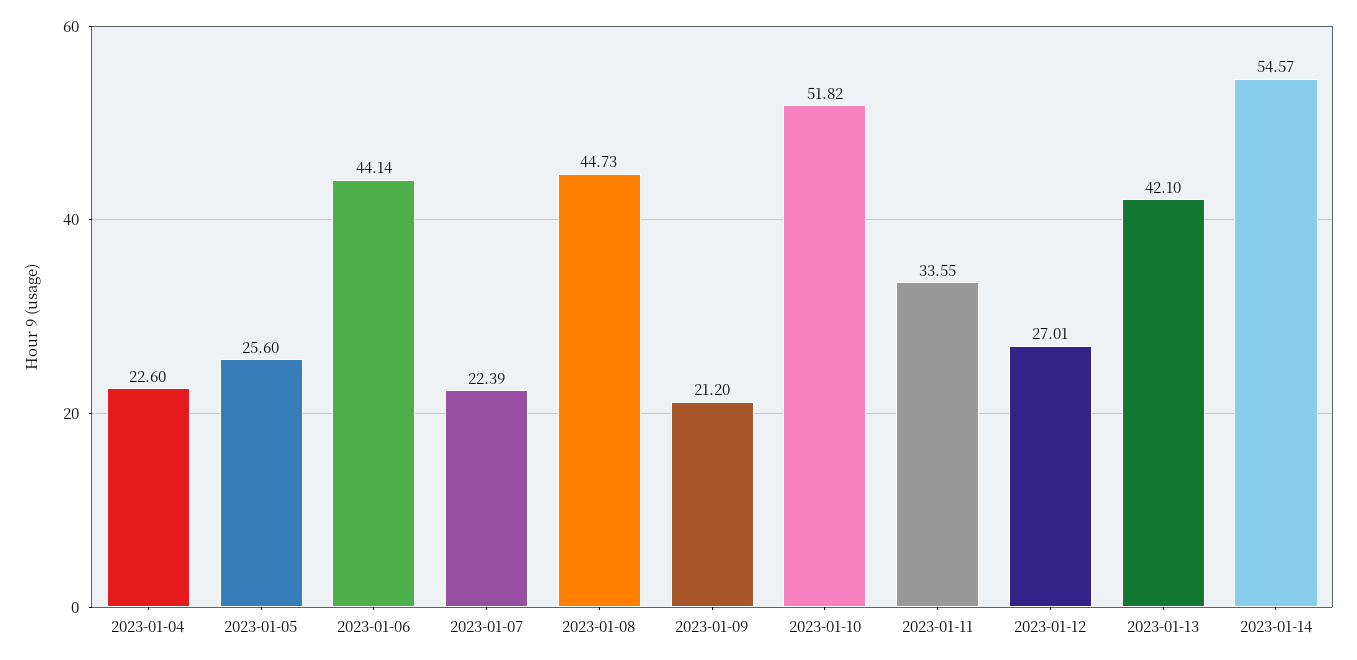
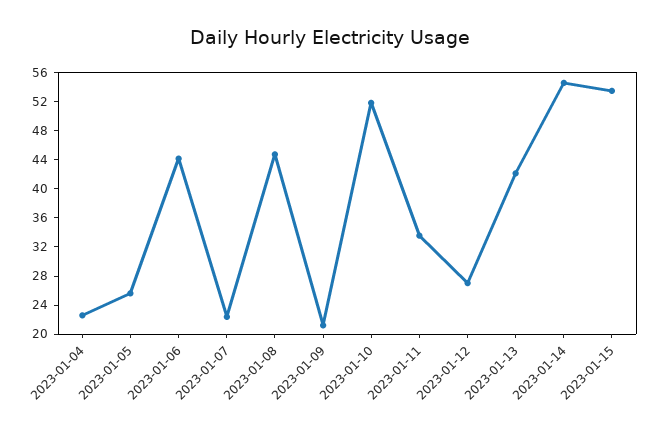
2023-01-15: none -> 54

